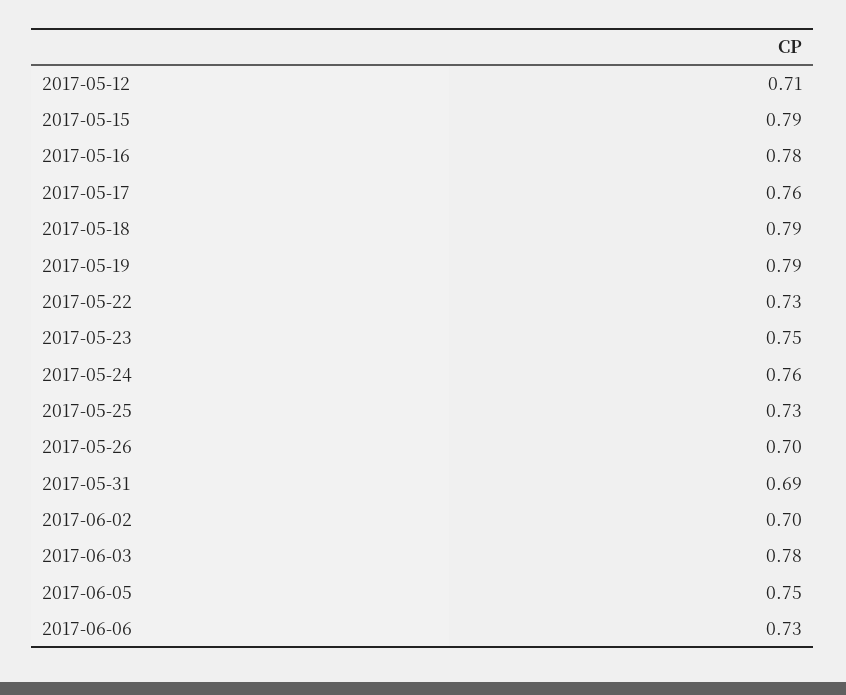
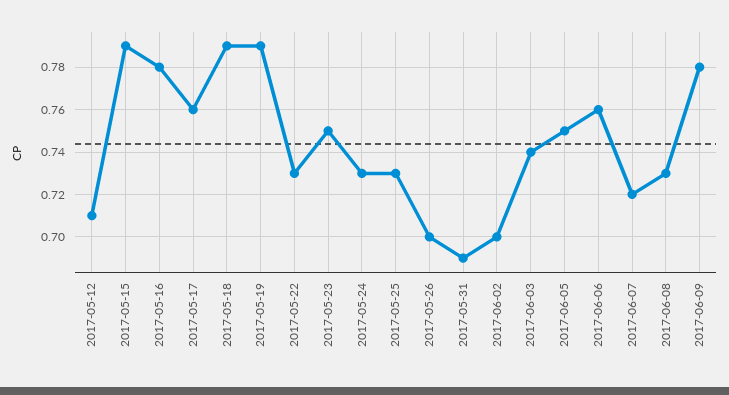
2017-05-24: 0.76 -> 0.73
2017-06-03: 0.78 -> 0.74
2017-06-06: 0.73 -> 0.76
2017-06-07: none -> 0.72
2017-06-08: none -> 0.73
2017-06-09: none -> 0.78

